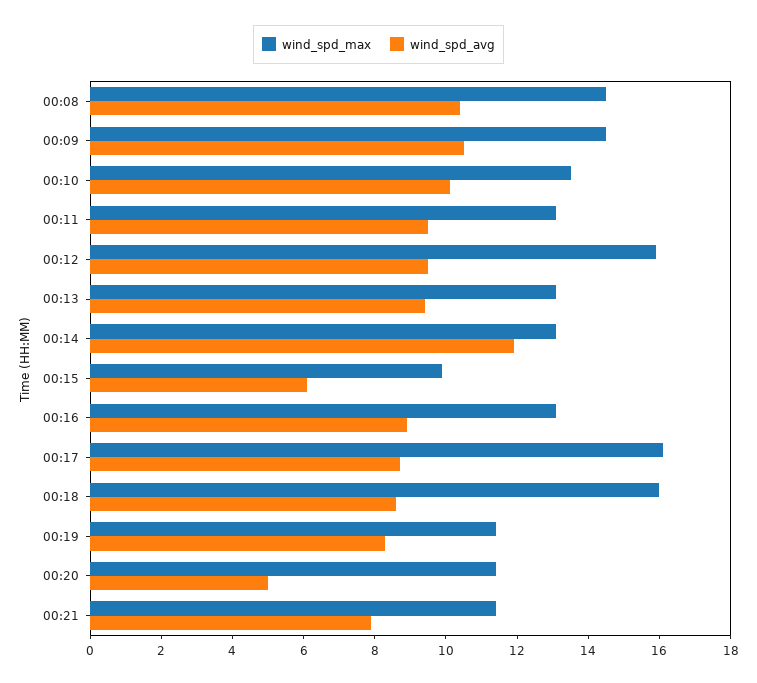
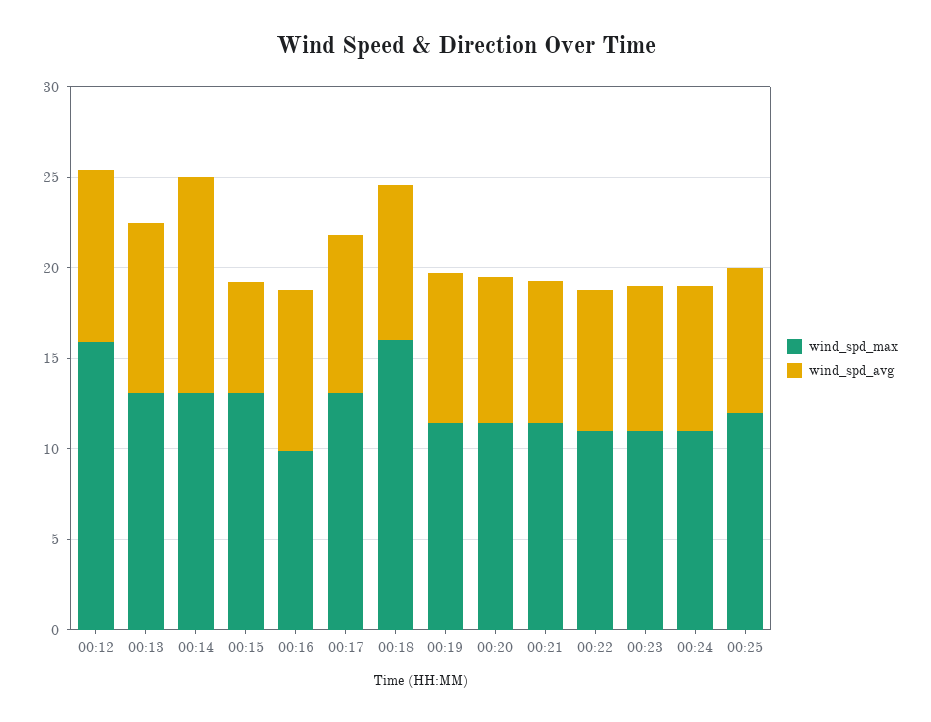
wind_spd_max, 00:08: 14.5 -> none
wind_spd_avg, 00:08: 10.5 -> none
wind_spd_max, 00:09: 14.5 -> none
wind_spd_avg, 00:09: 10.5 -> none
wind_spd_max, 00:10: 13.5 -> none
wind_spd_avg, 00:10: 10 -> none
wind_spd_max, 00:11: 13 -> none
wind_spd_avg, 00:11: 9.5 -> none
wind_spd_max, 00:15: 10 -> 13
wind_spd_max, 00:16: 13 -> 10
wind_spd_max, 00:17: 16 -> 13
wind_spd_avg, 00:20: 5 -> 8
wind_spd_max, 00:22: none -> 11
wind_spd_avg, 00:22: none -> 8
wind_spd_max, 00:23: none -> 11
wind_spd_avg, 00:23: none -> 8
wind_spd_max, 00:24: none -> 11
wind_spd_avg, 00:24: none -> 8
wind_spd_max, 00:25: none -> 12
wind_spd_avg, 00:25: none -> 8

